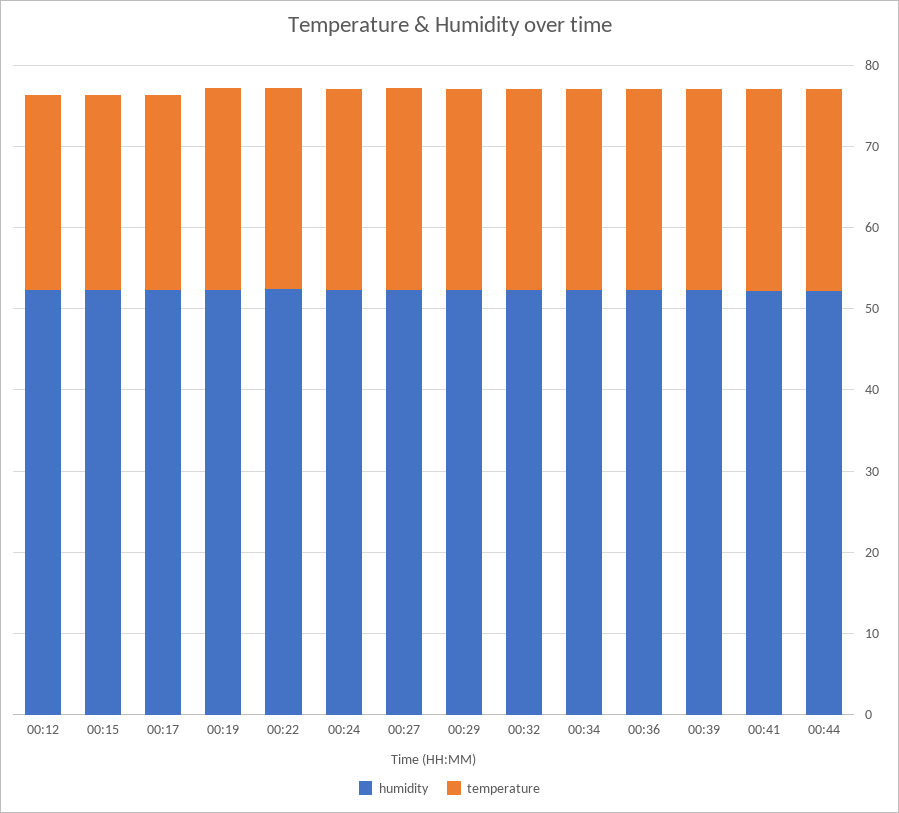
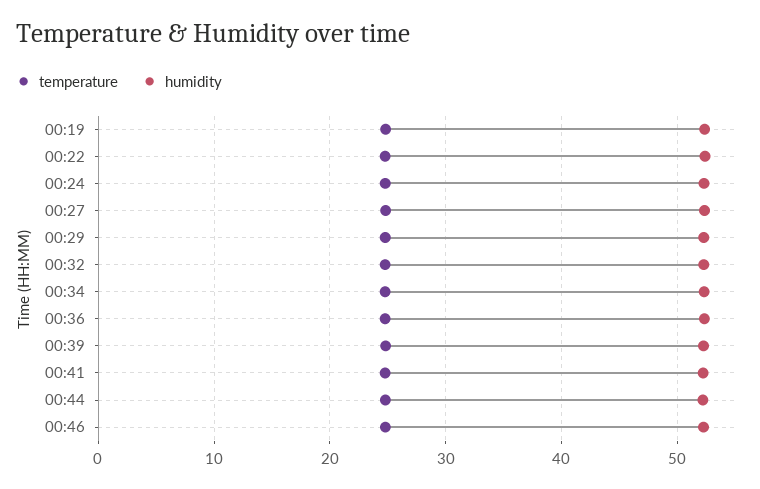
humidity, 00:12: 52 -> none
temperature, 00:12: 24 -> none
humidity, 00:15: 52 -> none
temperature, 00:15: 24 -> none
humidity, 00:17: 52 -> none
temperature, 00:17: 24 -> none
temperature, 00:46: none -> 25
humidity, 00:46: none -> 52

